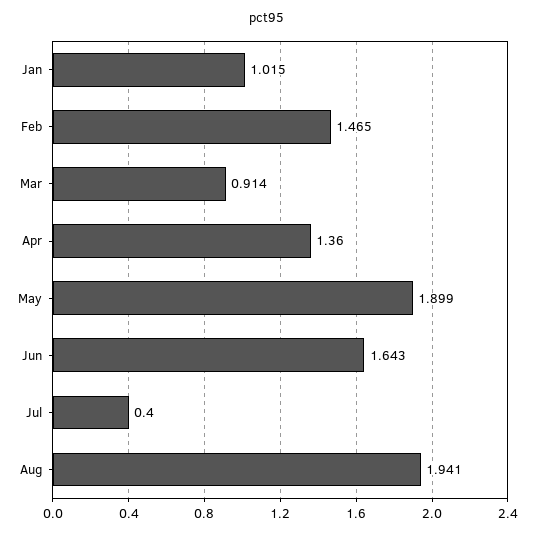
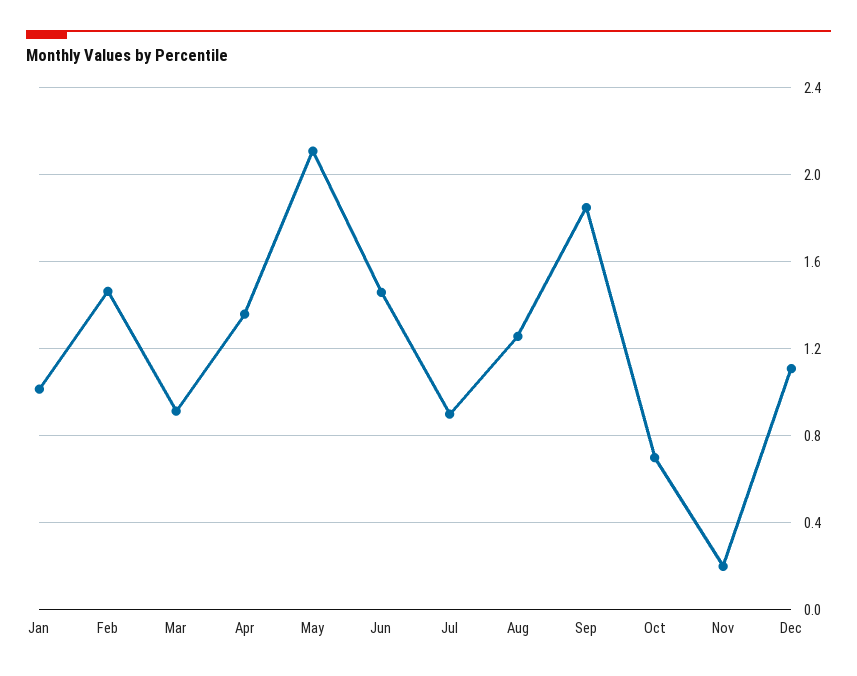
May: 1.899 -> 2.1
Jun: 1.643 -> 1.45
Jul: 0.4 -> 0.9
Aug: 1.941 -> 1.25
Sep: none -> 1.85
Oct: none -> 0.7
Nov: none -> 0.2
Dec: none -> 1.1

